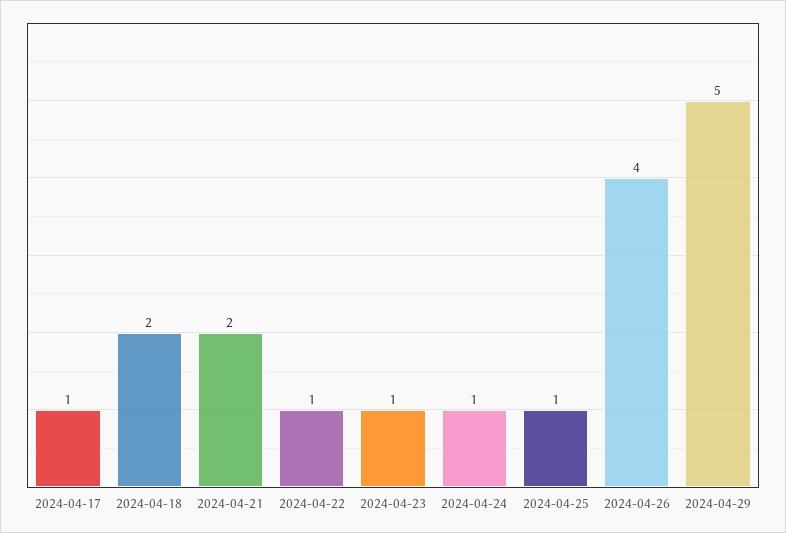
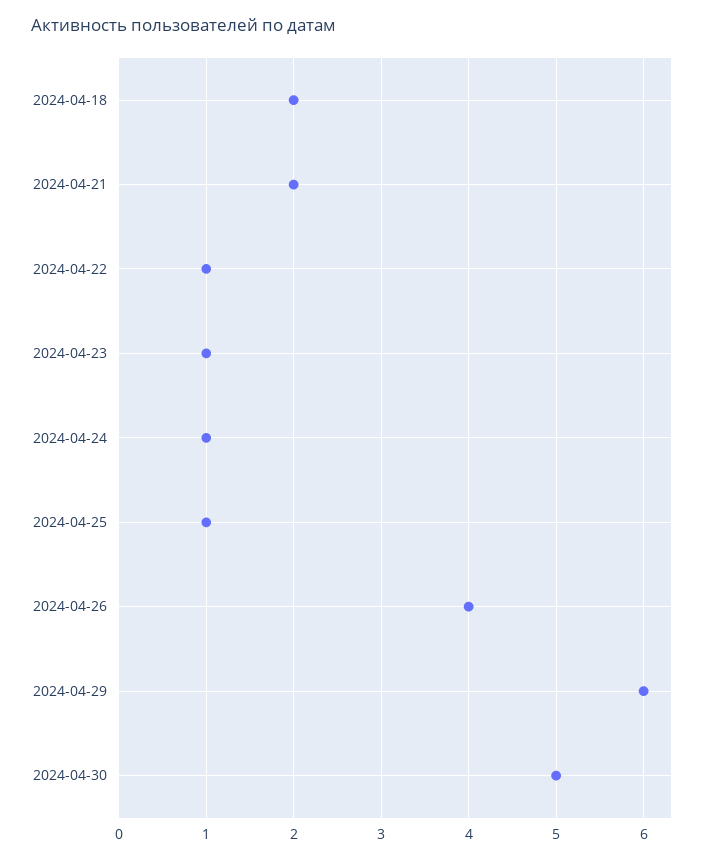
2024-04-17: 1 -> none
2024-04-29: 5 -> 6
2024-04-30: none -> 5

